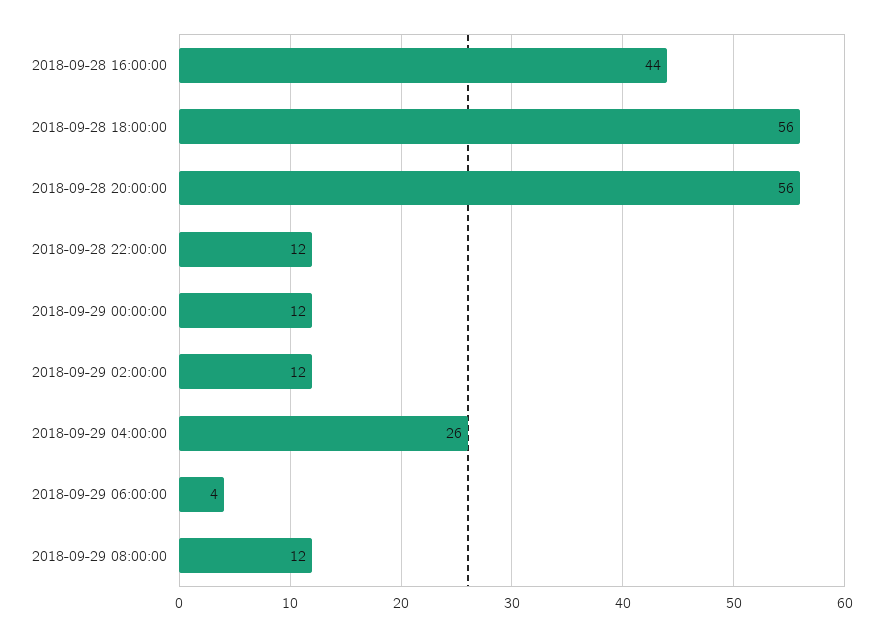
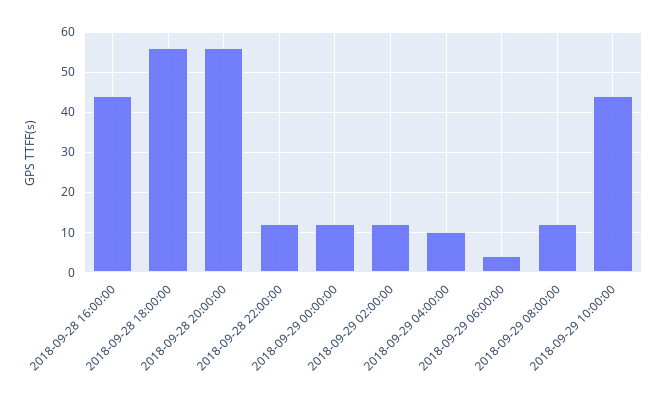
2018-09-29 04:00:00: 26 -> 10
2018-09-29 10:00:00: none -> 45

